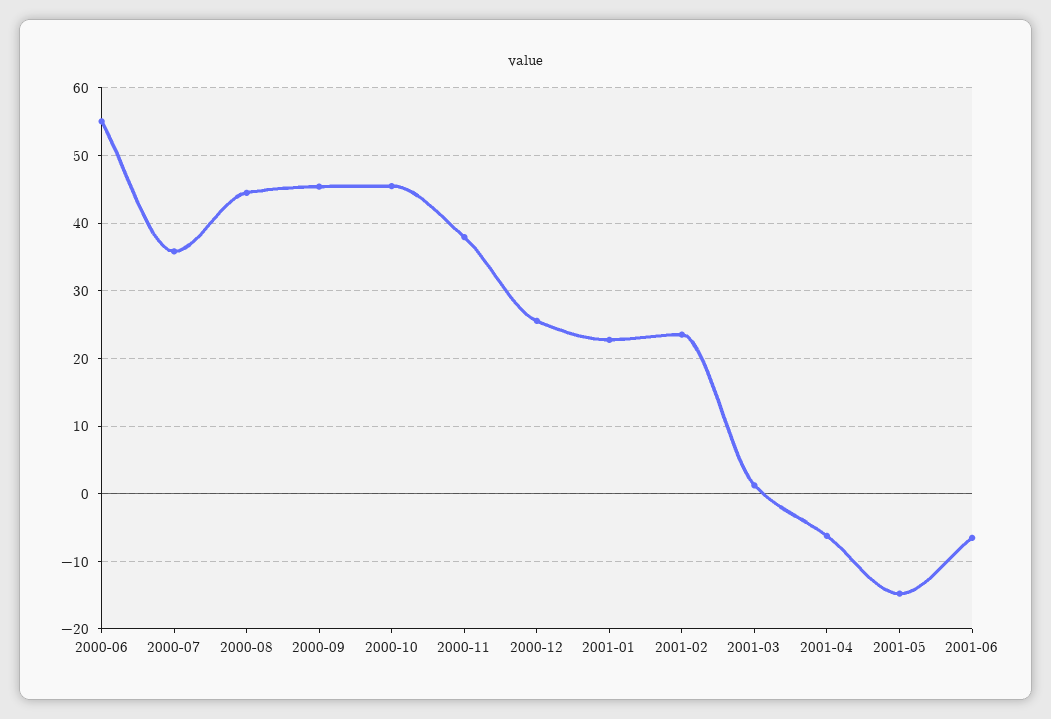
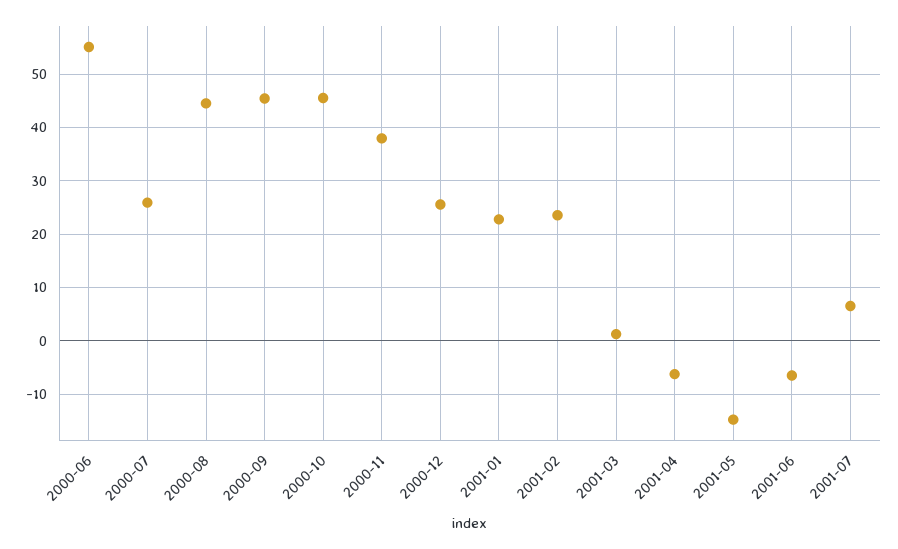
2000-07: 36 -> 26
2001-07: none -> 6

